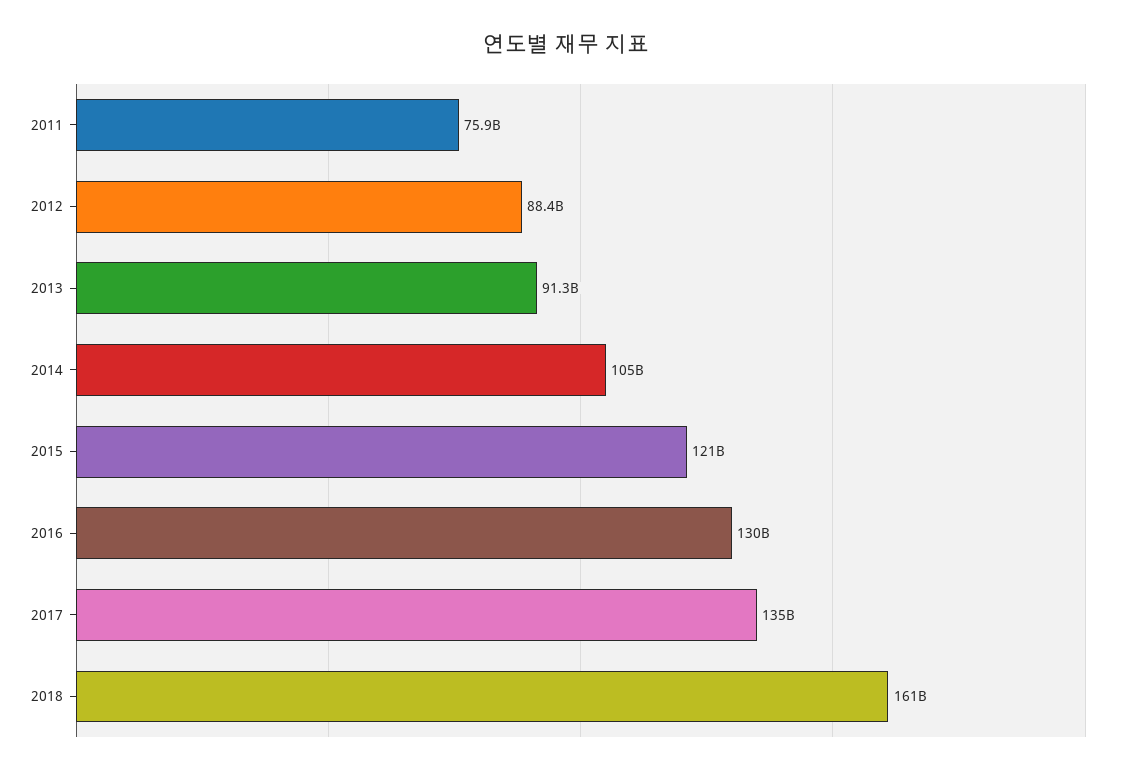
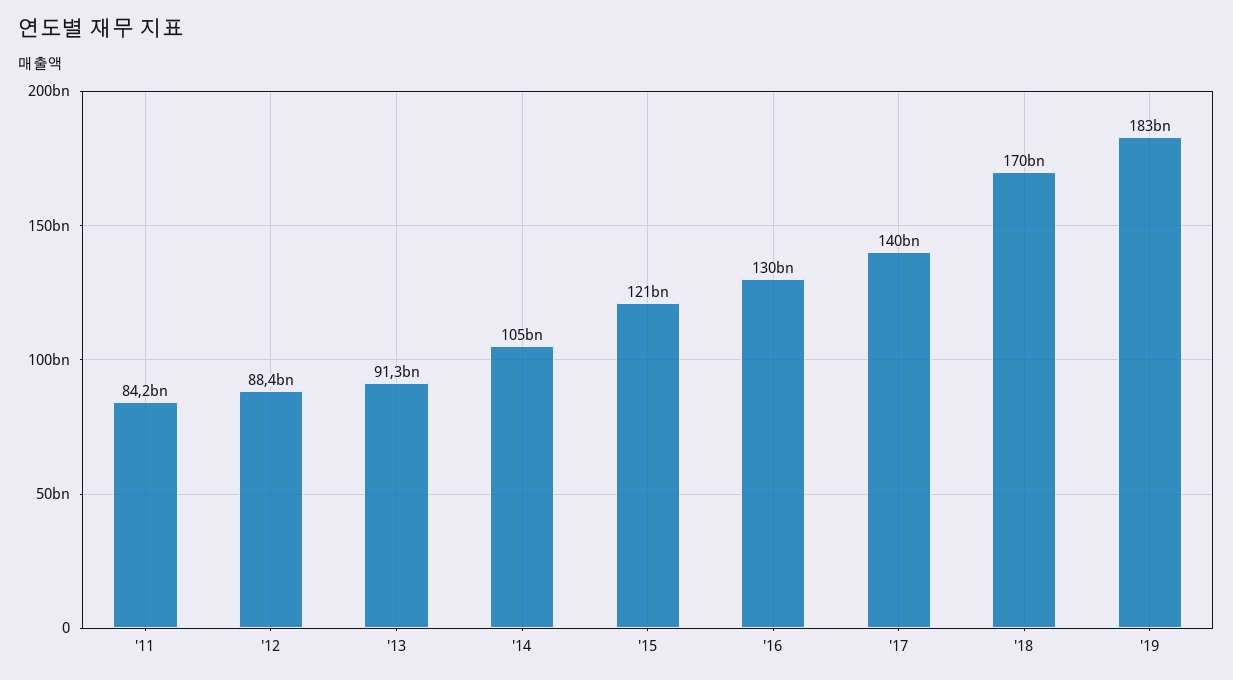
2011: 75900000000 -> 84200000000
2017: 135000000000 -> 140000000000
2018: 161000000000 -> 170000000000
'19: none -> 183000000000

